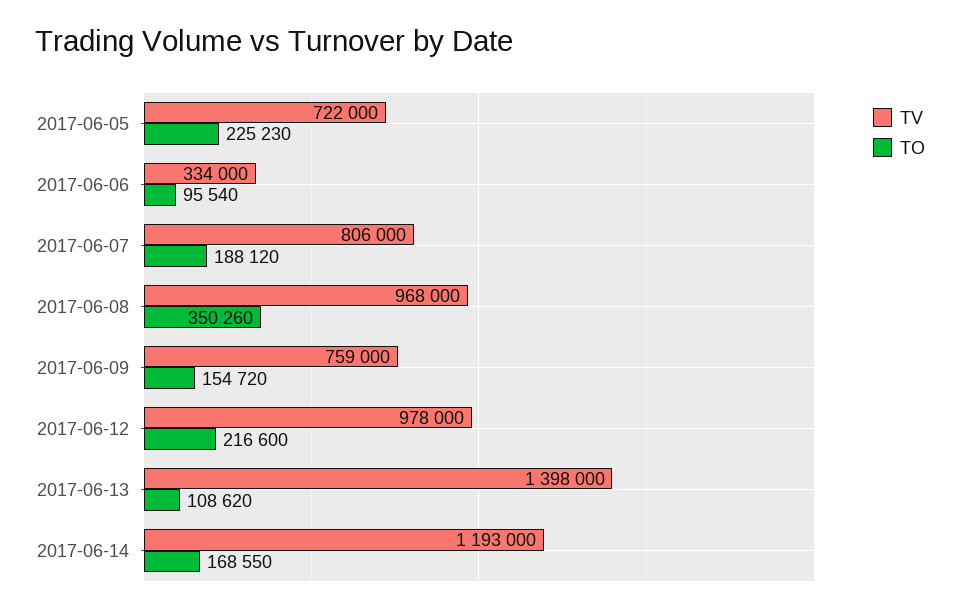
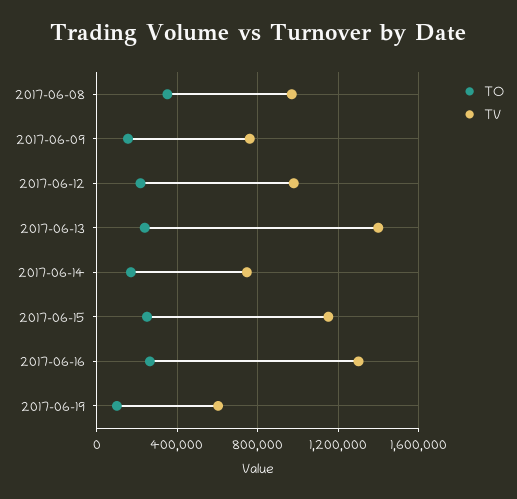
TV, 2017-06-05: 722000 -> none
TO, 2017-06-05: 225230 -> none
TV, 2017-06-06: 334000 -> none
TO, 2017-06-06: 95540 -> none
TV, 2017-06-07: 806000 -> none
TO, 2017-06-07: 188120 -> none
TO, 2017-06-13: 108620 -> 250000
TV, 2017-06-14: 1193000 -> 750000
TO, 2017-06-15: none -> 250000
TV, 2017-06-15: none -> 1150000
TO, 2017-06-16: none -> 250000
TV, 2017-06-16: none -> 1300000
TO, 2017-06-19: none -> 100000
TV, 2017-06-19: none -> 600000

